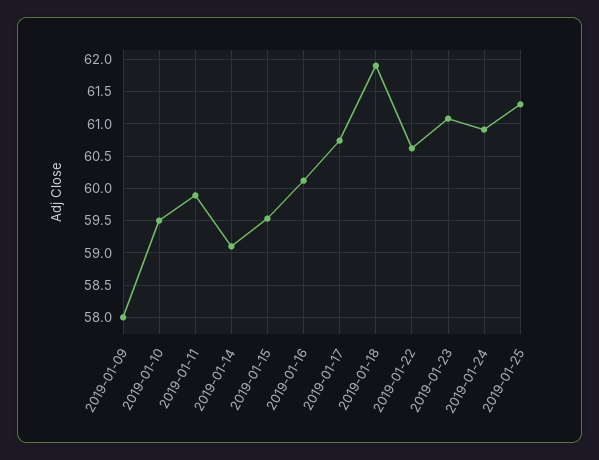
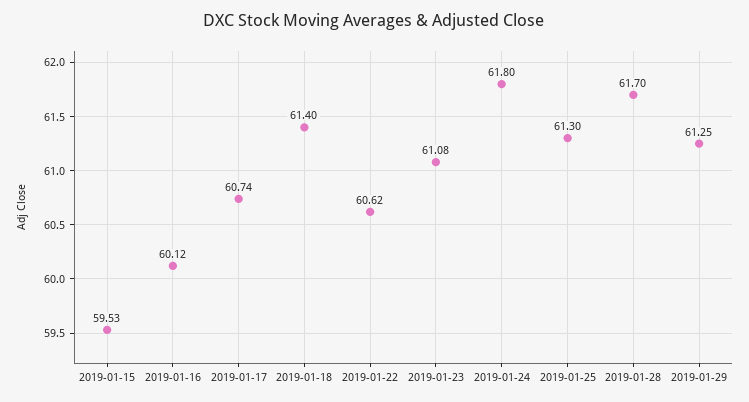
2019-01-09: 58 -> none
2019-01-10: 59.5 -> none
2019-01-11: 59.9 -> none
2019-01-14: 59.1 -> none
2019-01-18: 61.9 -> 61.4
2019-01-24: 60.9 -> 61.8
2019-01-28: none -> 61.7
2019-01-29: none -> 61.25

